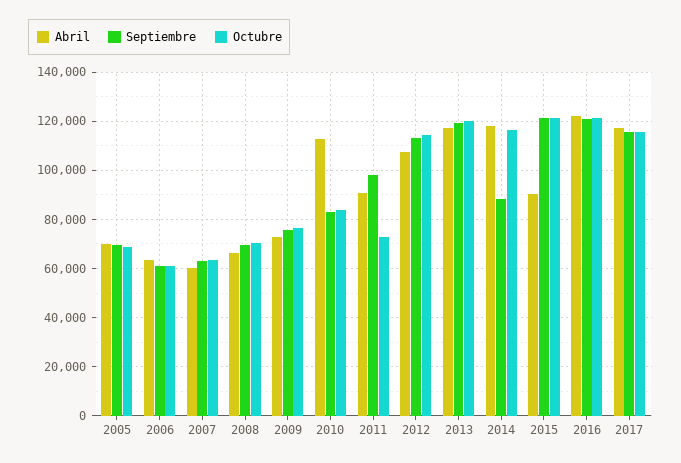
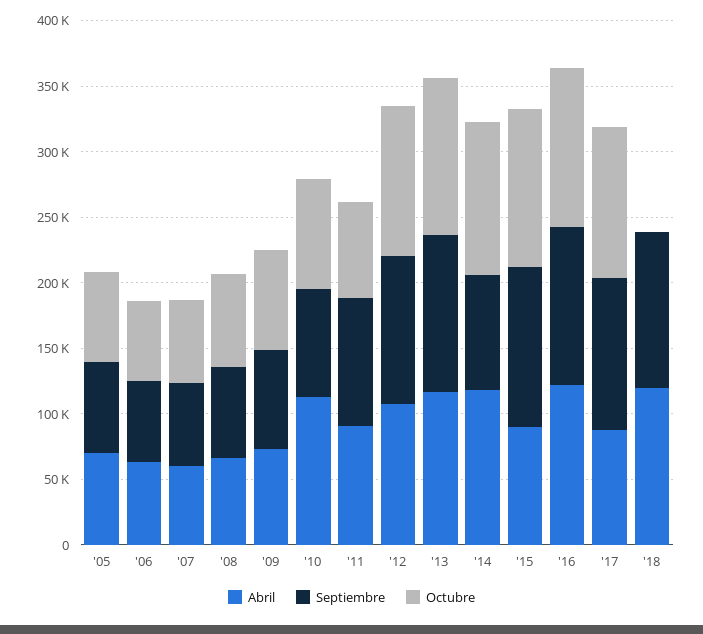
Abril, 2017: 117500 -> 90000
Abril, '18: none -> 120000
Septiembre, '18: none -> 120000
Octubre, '18: none -> 0

